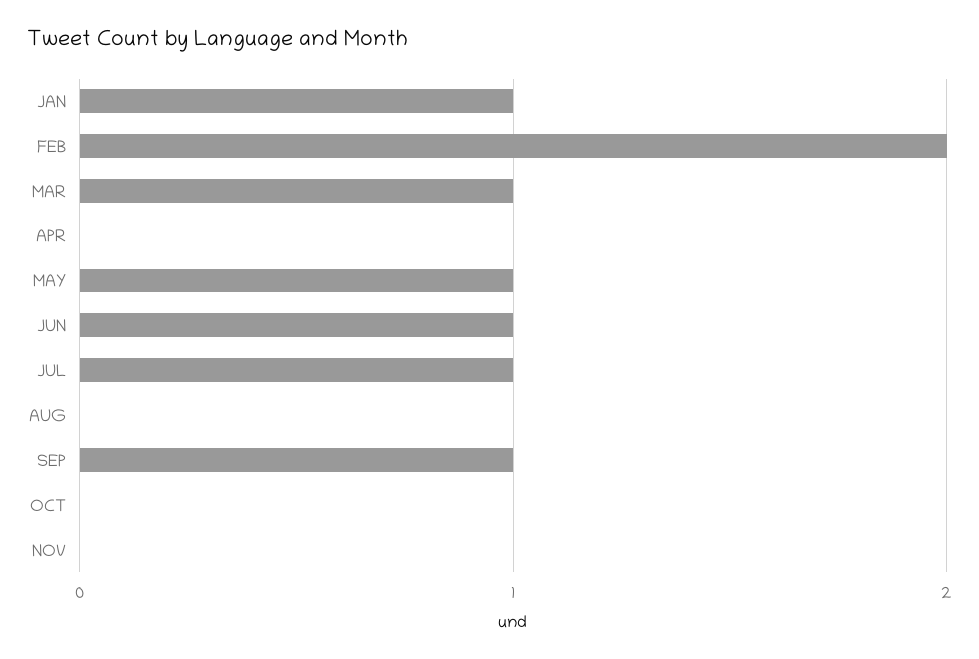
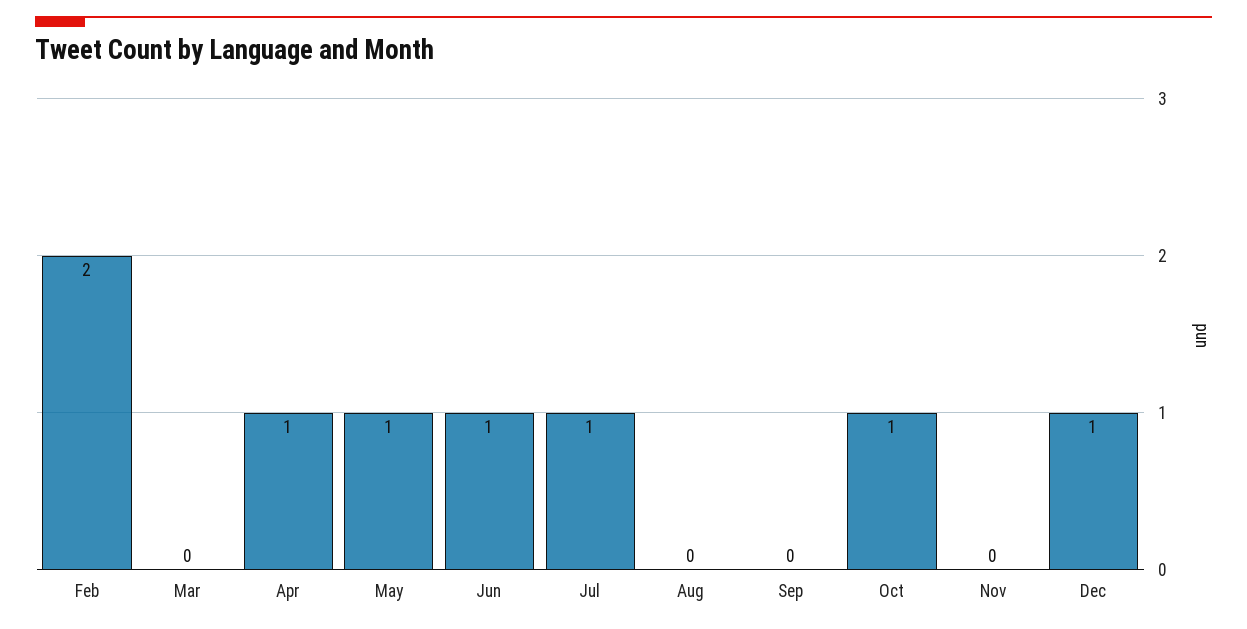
JAN: 1 -> none
MAR: 1 -> 0
APR: 0 -> 1
SEP: 1 -> 0
OCT: 0 -> 1
Dec: none -> 1

